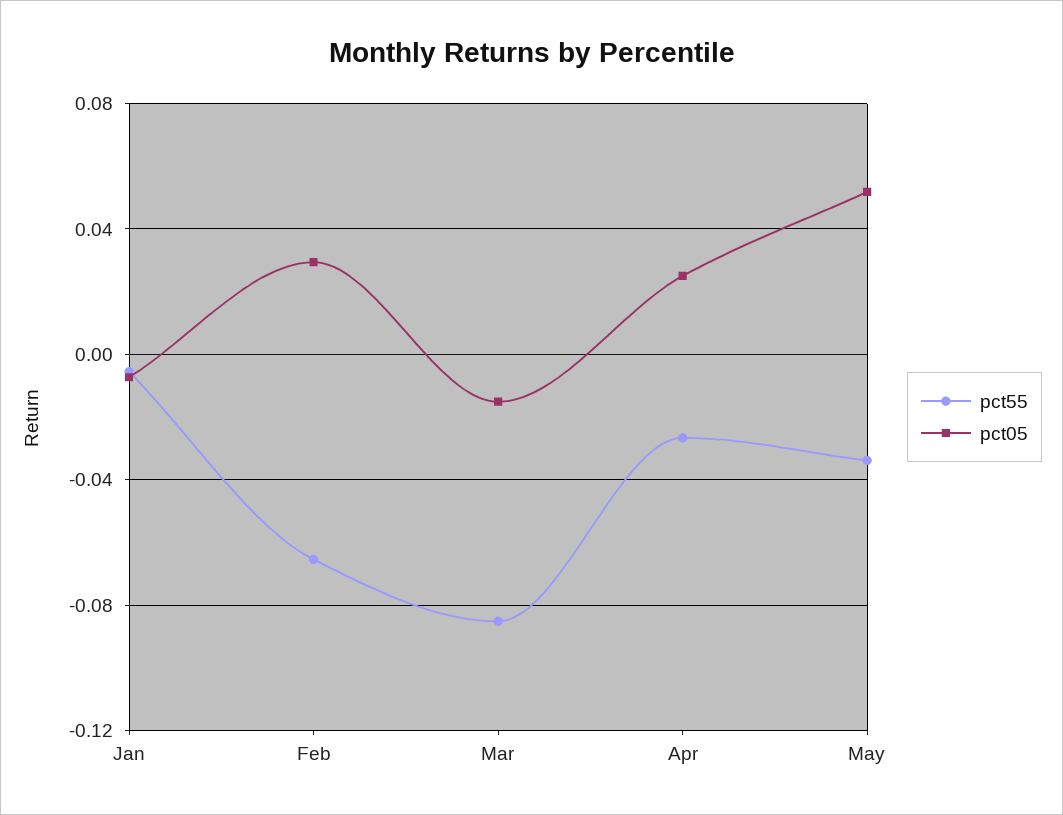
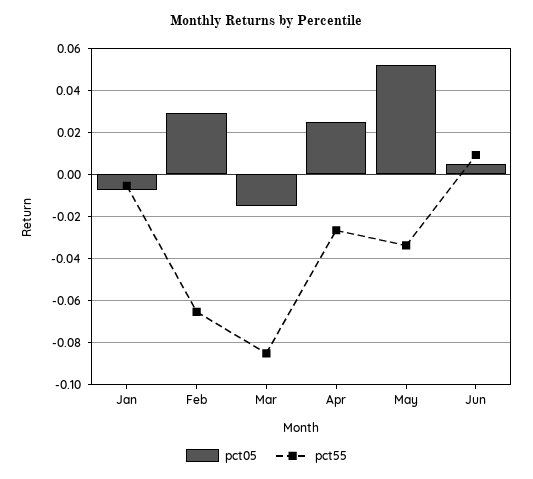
pct05, Jun: none -> 0.005
pct55, Jun: none -> 0.01

